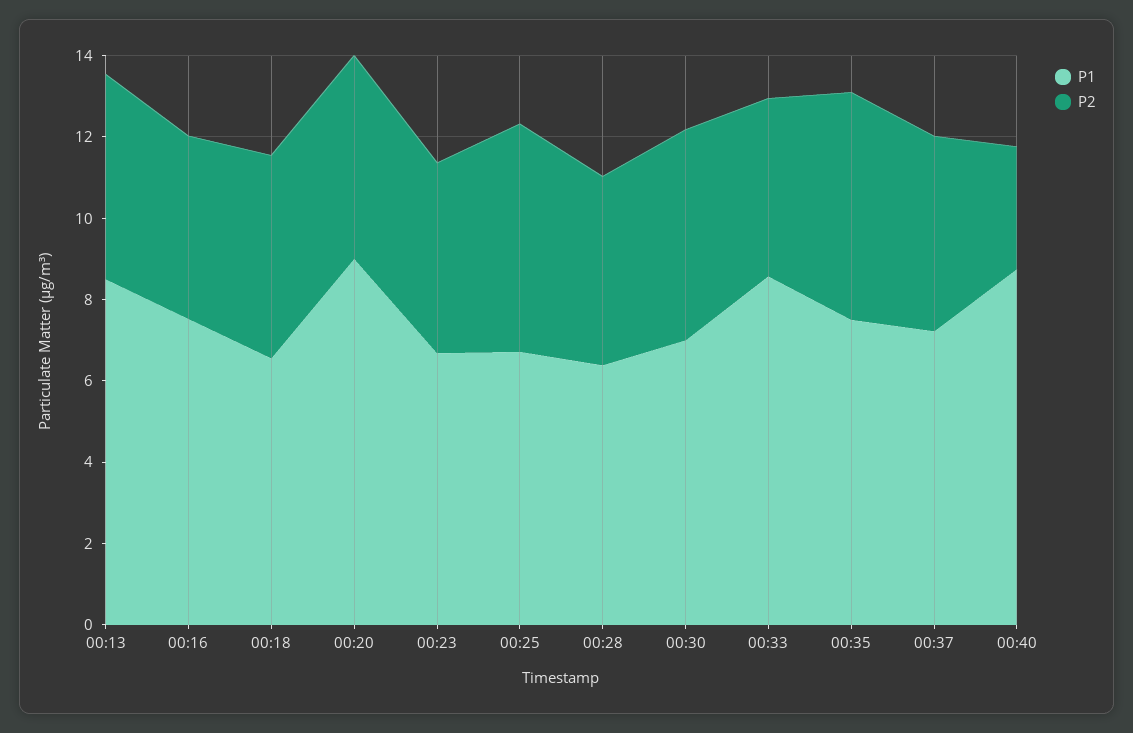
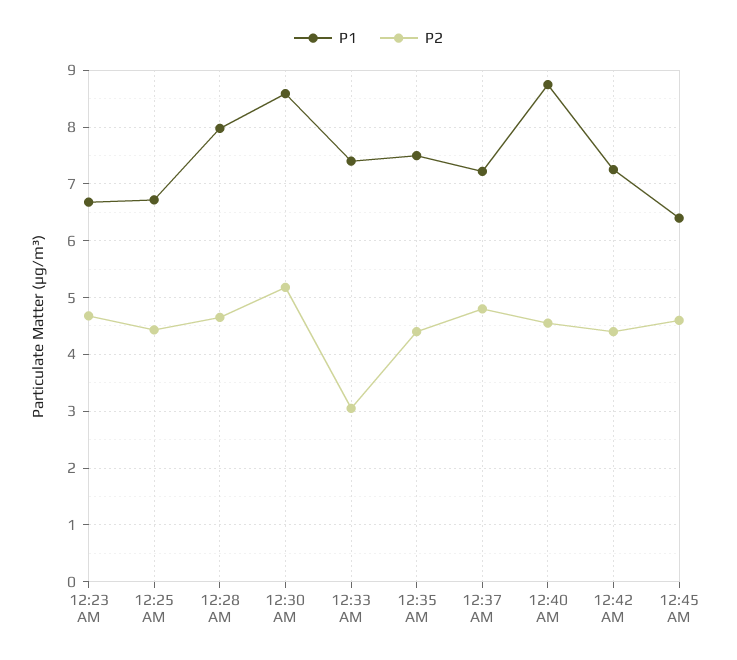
P1, 00:13: 8.5 -> none
P2, 00:13: 5 -> none
P1, 00:16: 7.5 -> none
P2, 00:16: 4.5 -> none
P1, 00:18: 6.5 -> none
P2, 00:18: 5 -> none
P1, 00:20: 9 -> none
P2, 00:20: 5 -> none
P2, 00:25: 5.5 -> 4.4
P1, 00:28: 6.5 -> 8
P1, 00:30: 7 -> 8.6
P1, 00:33: 8.5 -> 7.4
P2, 00:33: 4.5 -> 3
P2, 00:35: 5.5 -> 4.4
P2, 00:40: 3 -> 4.6
P1, 12:42 AM: none -> 7.2
P2, 12:42 AM: none -> 4.4
P1, 12:45 AM: none -> 6.4
P2, 12:45 AM: none -> 4.6

